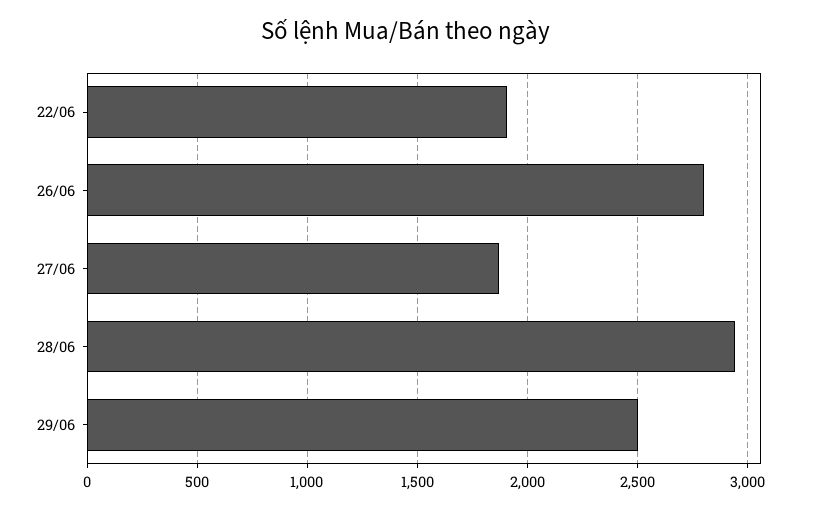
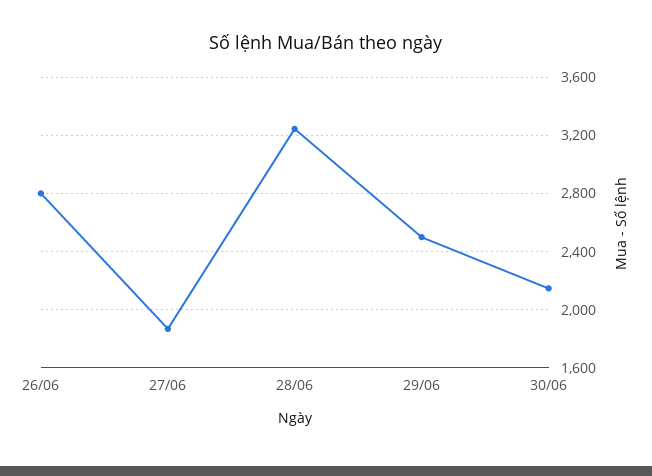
22/06: 1900 -> none
28/06: 2950 -> 3250
30/06: none -> 2150

